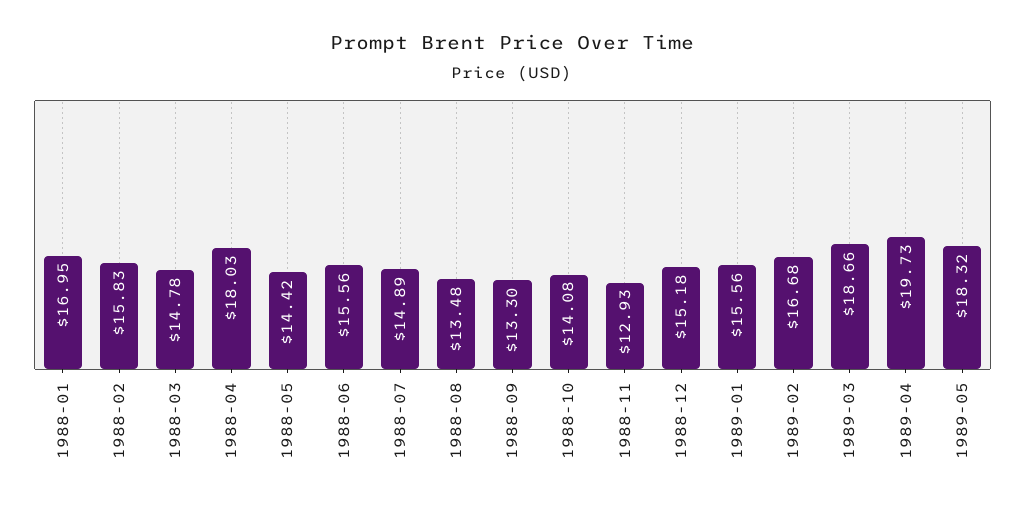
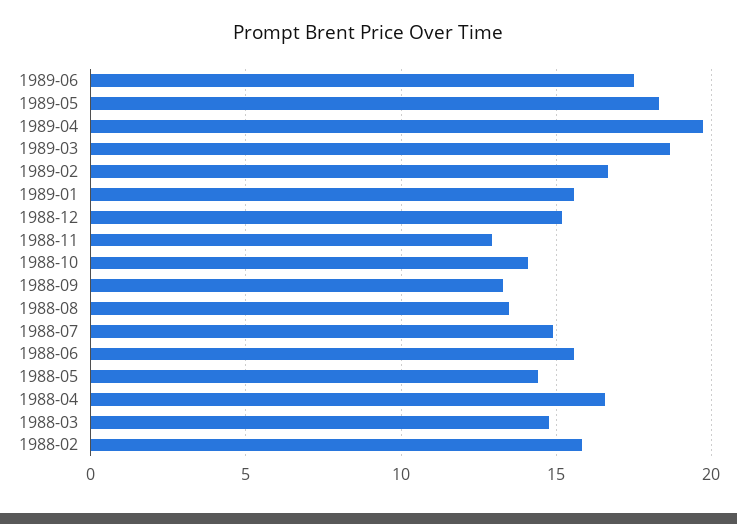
1988-01: 16.95 -> none
1988-04: 18.03 -> 16.5
1989-06: none -> 17.5

